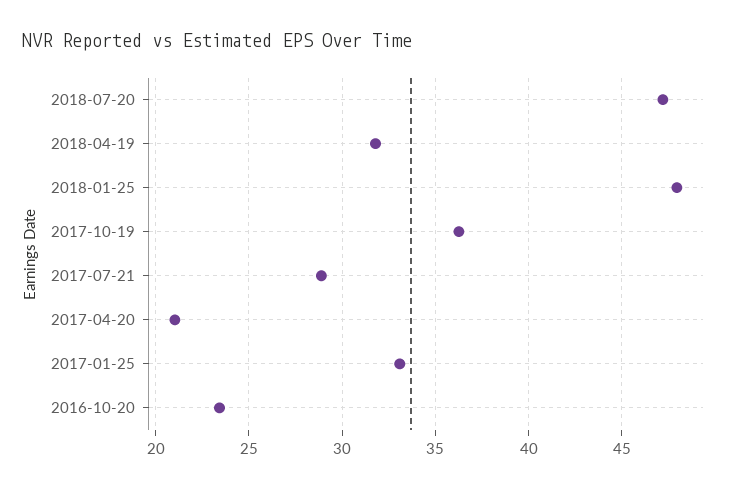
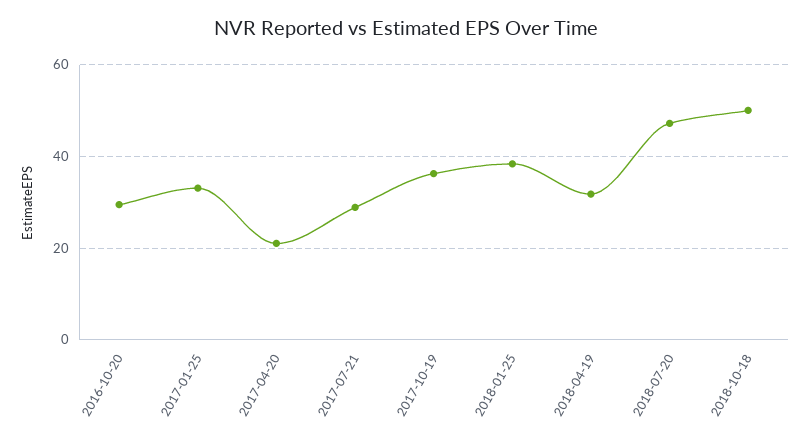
2018-01-25: 48 -> 38
2016-10-20: 23.5 -> 30
2018-10-18: none -> 50

